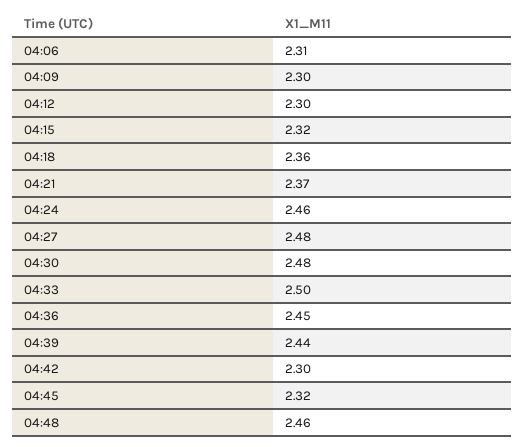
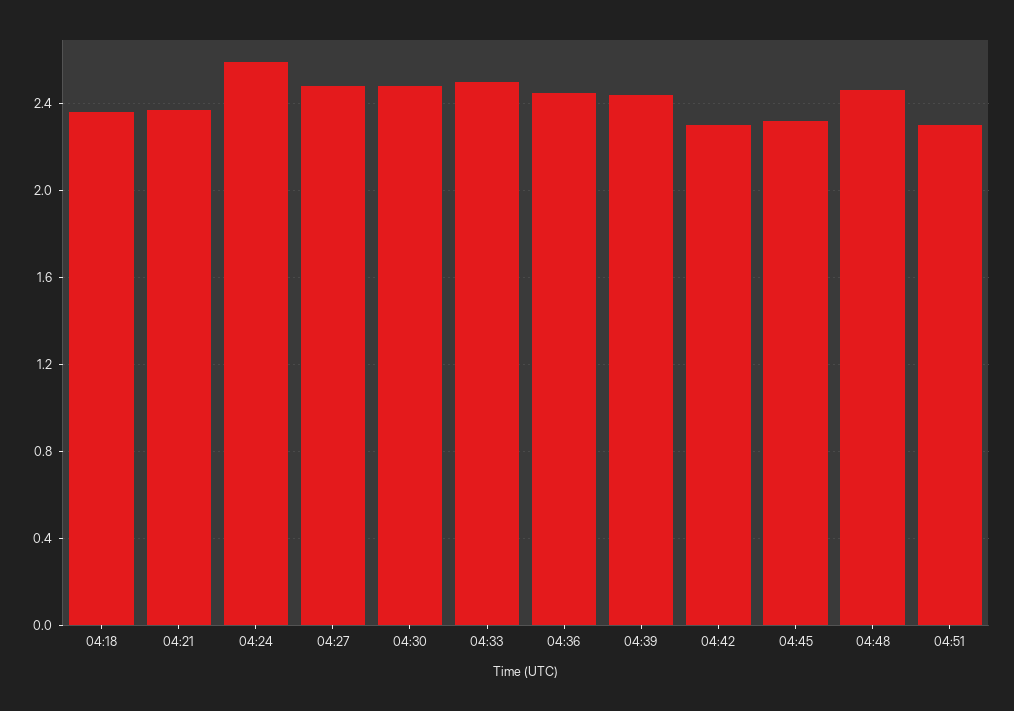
04:06: 2.31 -> none
04:09: 2.3 -> none
04:12: 2.3 -> none
04:15: 2.32 -> none
04:24: 2.46 -> 2.6
04:51: none -> 2.3

